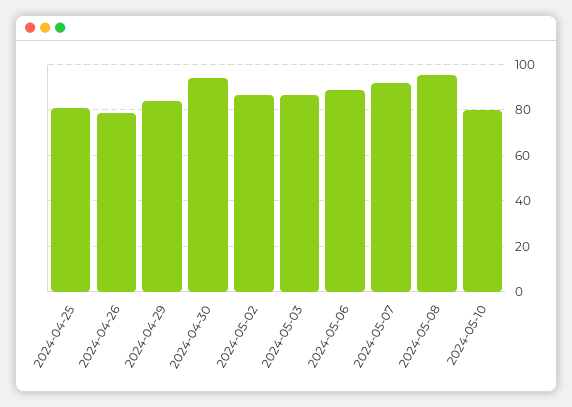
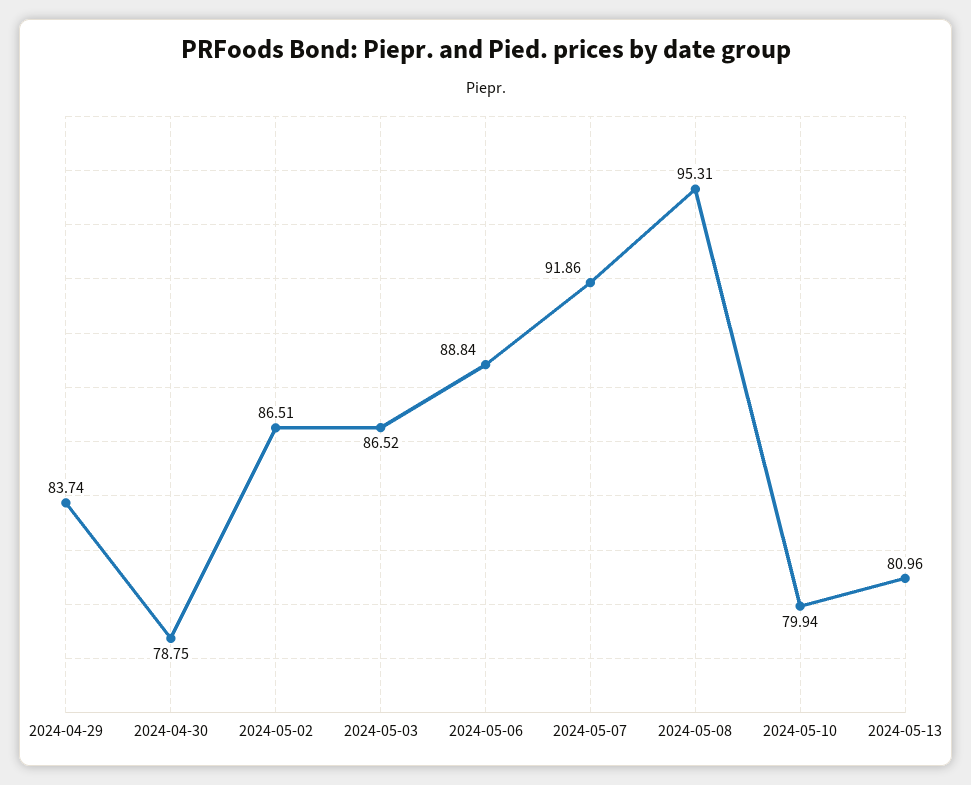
2024-04-25: 80 -> none
2024-04-26: 80 -> none
2024-04-30: 95 -> 78.75
2024-05-13: none -> 80.96

